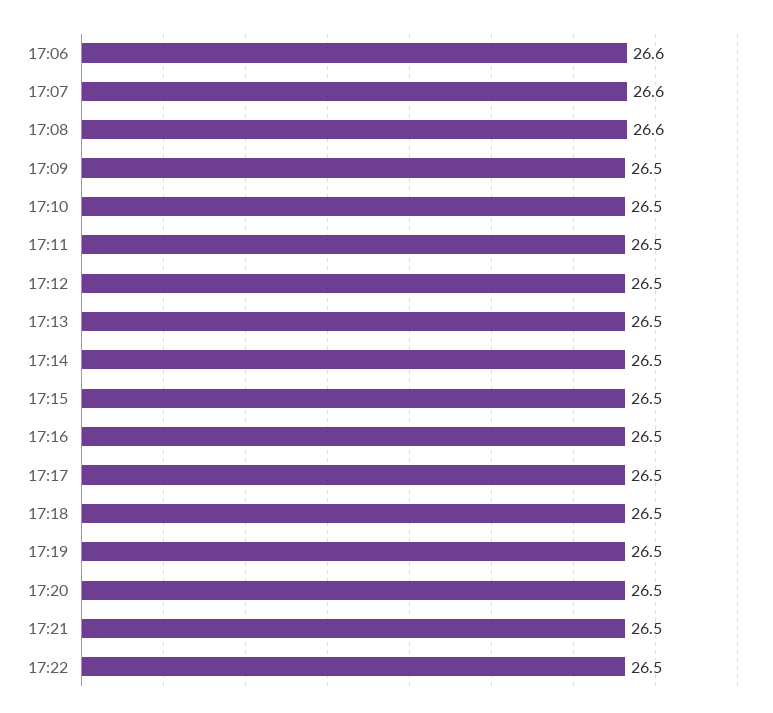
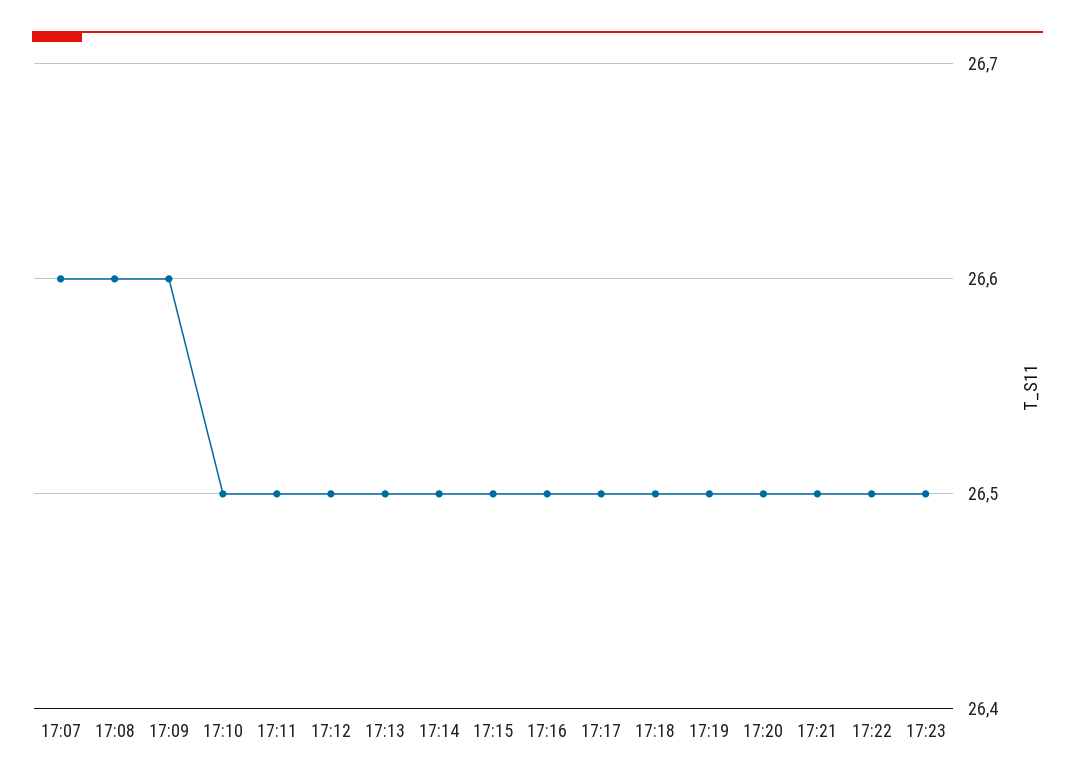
17:06: 26.6 -> none
17:09: 26.5 -> 26.6
17:23: none -> 26.5

